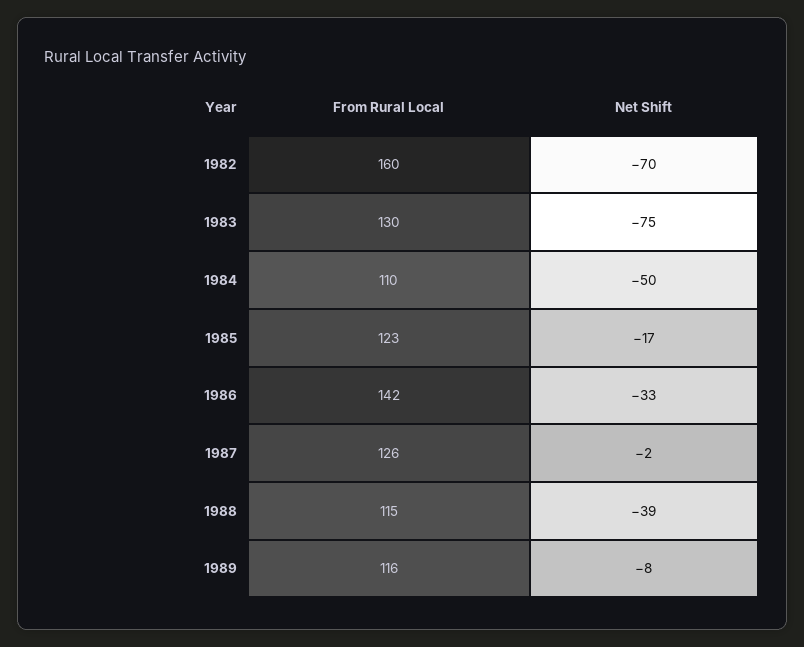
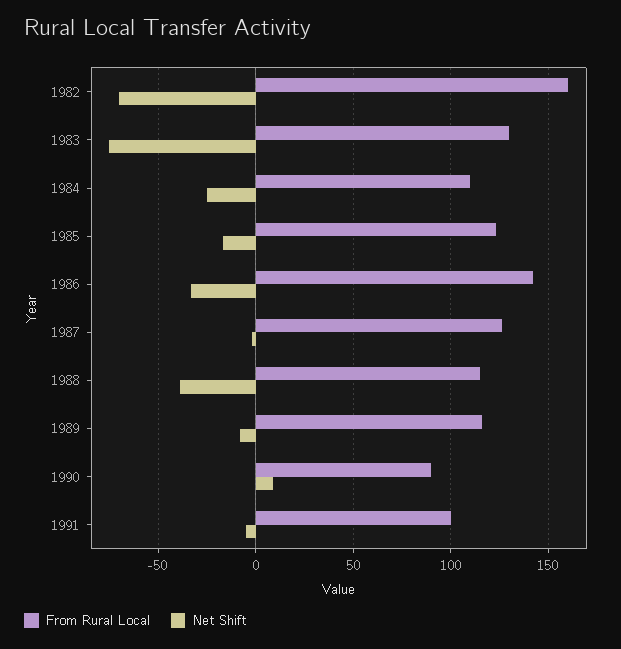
Net Shift, 1984: -50 -> -25
From Rural Local, 1990: none -> 90
Net Shift, 1990: none -> 10
From Rural Local, 1991: none -> 100
Net Shift, 1991: none -> -5

